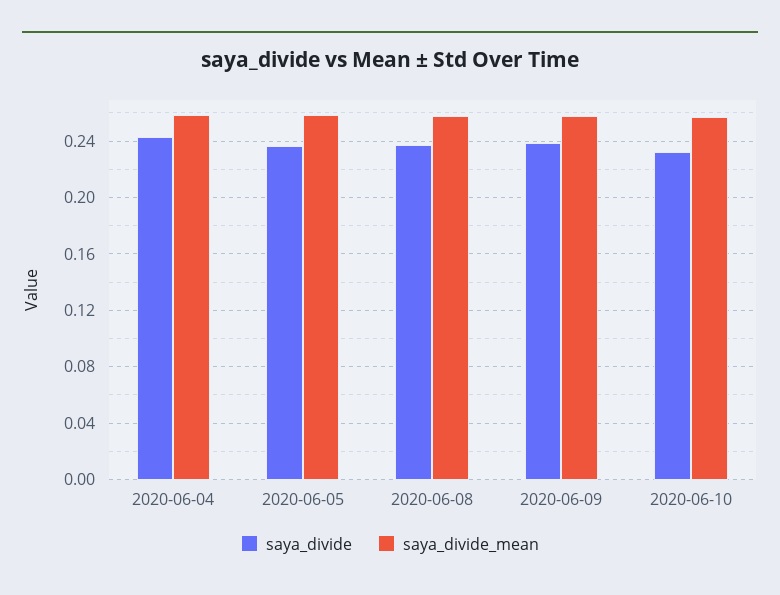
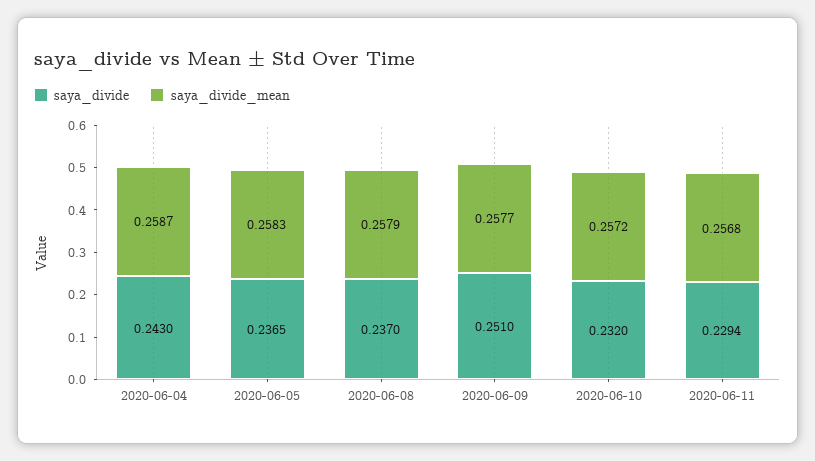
saya_divide, 2020-06-09: 0.24 -> 0.251
saya_divide, 2020-06-11: none -> 0.2294
saya_divide_mean, 2020-06-11: none -> 0.2568

